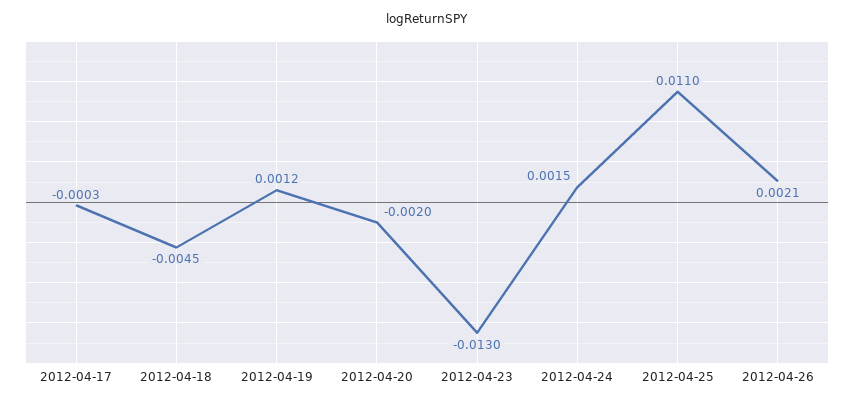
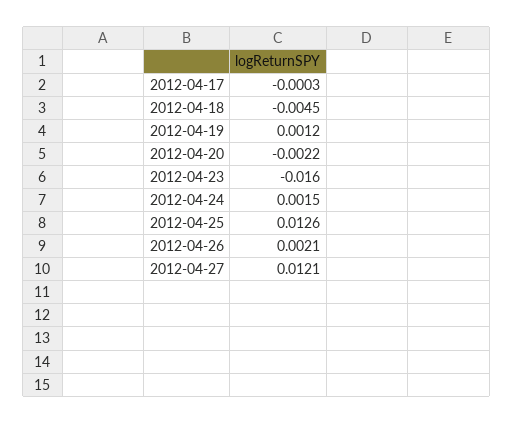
2012-04-20: -0.002 -> -0.0022
2012-04-23: -0.013 -> -0.016
2012-04-25: 0.011 -> 0.0126
2012-04-27: none -> 0.0121

